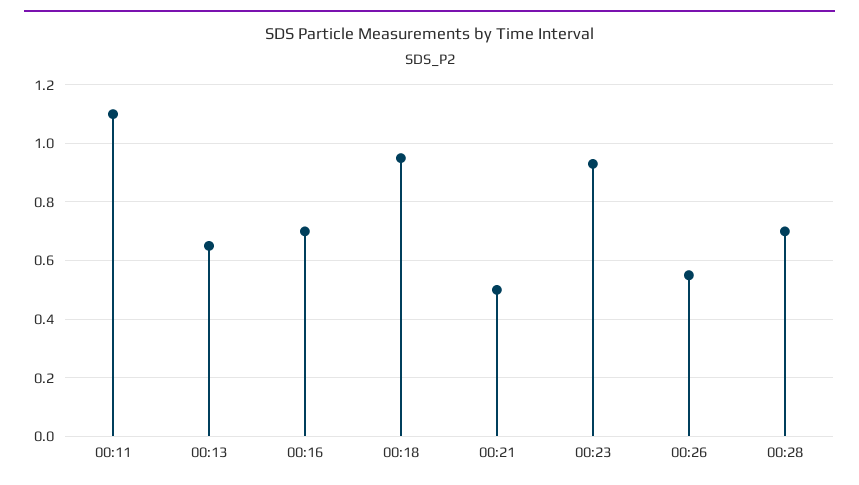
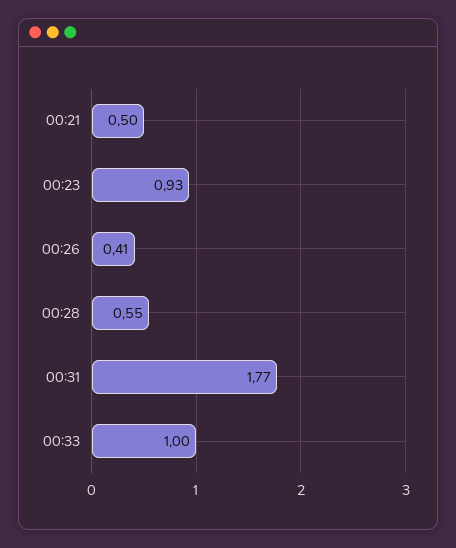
00:11: 1.1 -> none
00:13: 0.65 -> none
00:16: 0.7 -> none
00:18: 0.95 -> none
00:26: 0.55 -> 0.41
00:28: 0.7 -> 0.55
00:31: none -> 1.77
00:33: none -> 1

